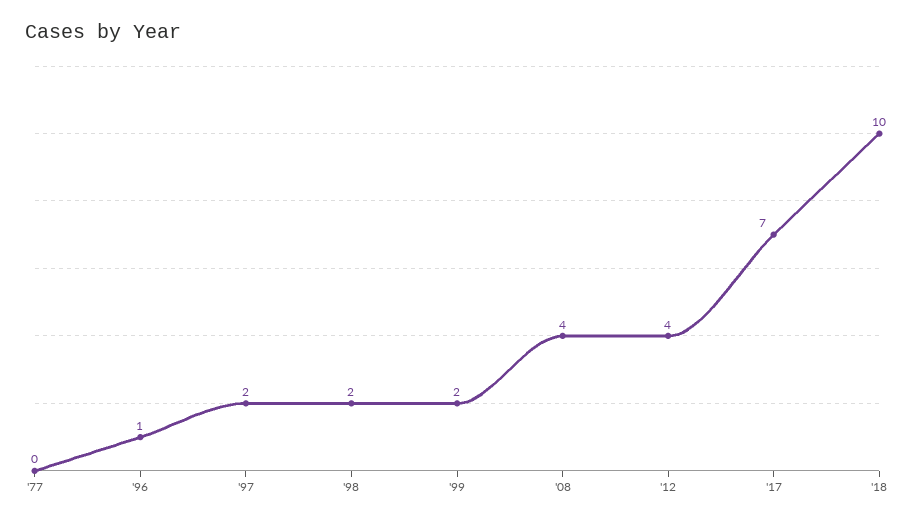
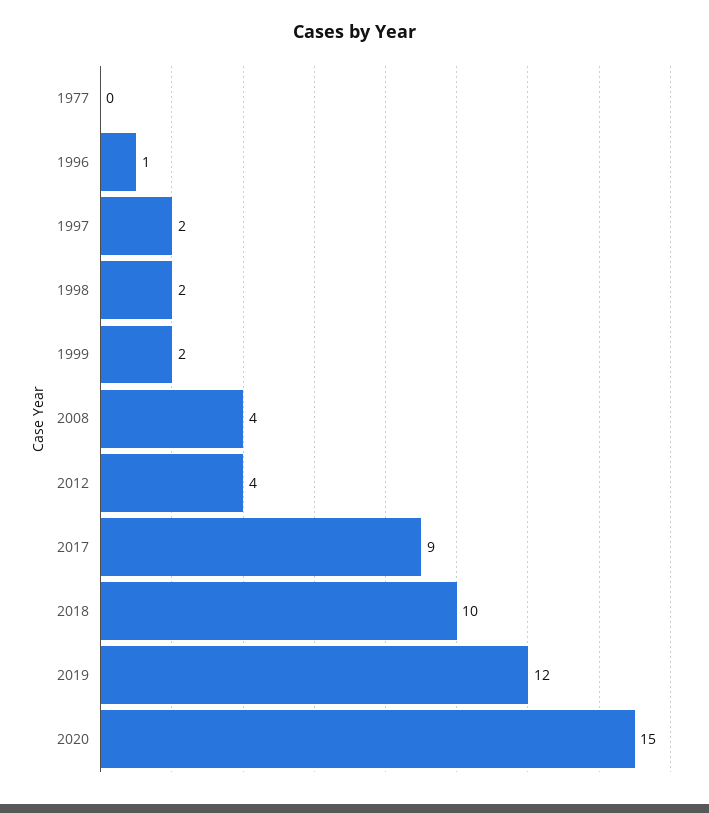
'17: 7 -> 9
2019: none -> 12
2020: none -> 15

